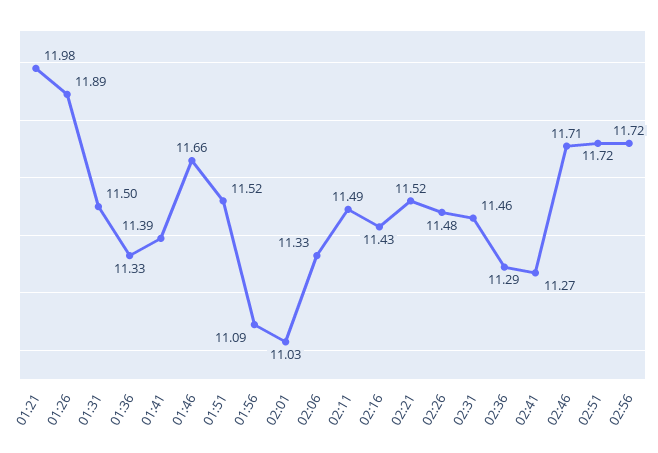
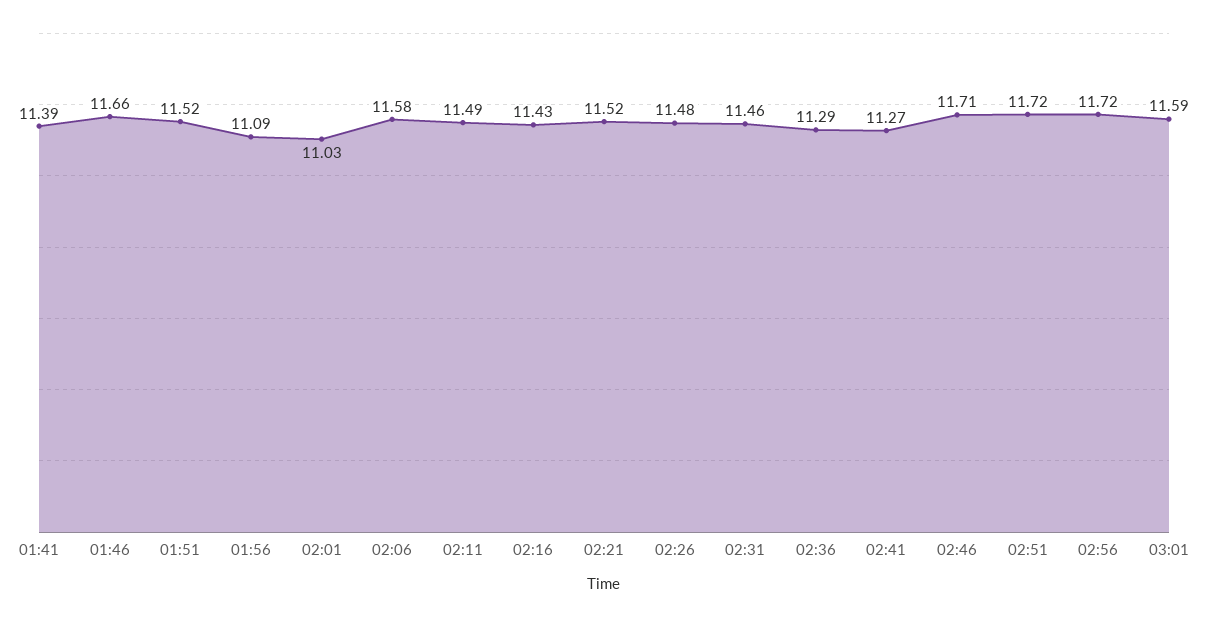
01:21: 11.98 -> none
01:26: 11.89 -> none
01:31: 11.5 -> none
01:36: 11.33 -> none
02:06: 11.33 -> 11.58
03:01: none -> 11.59

